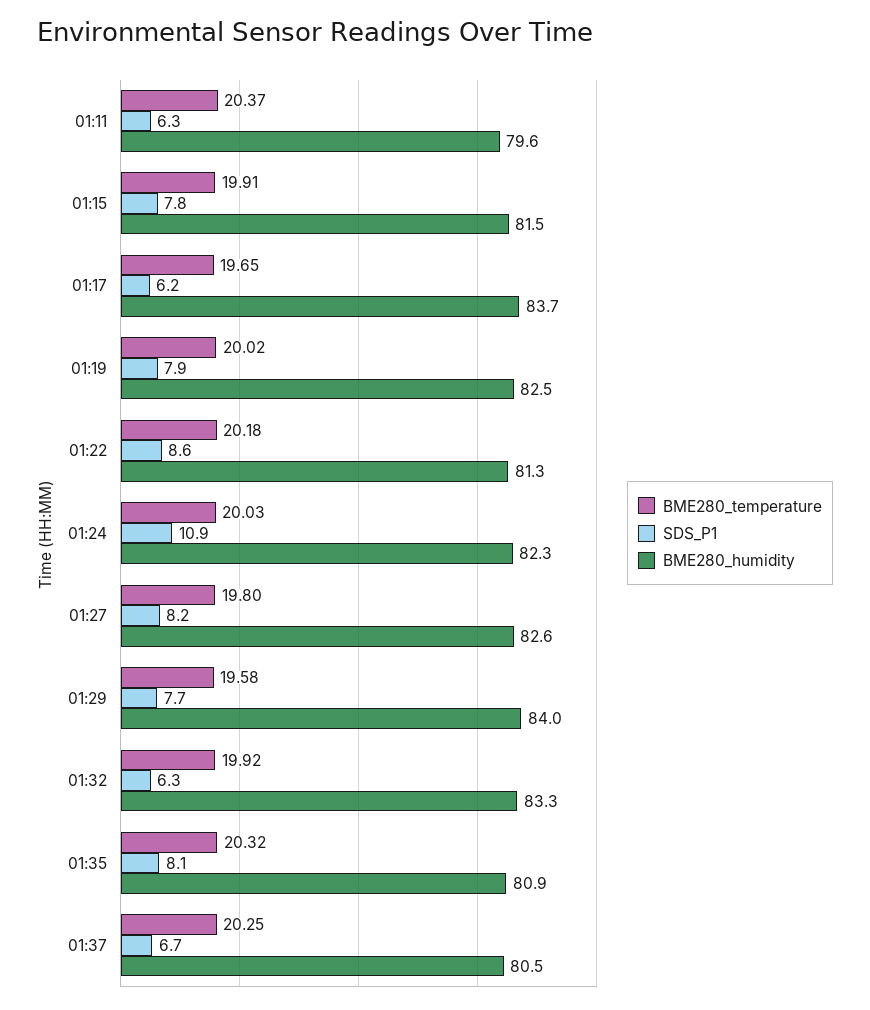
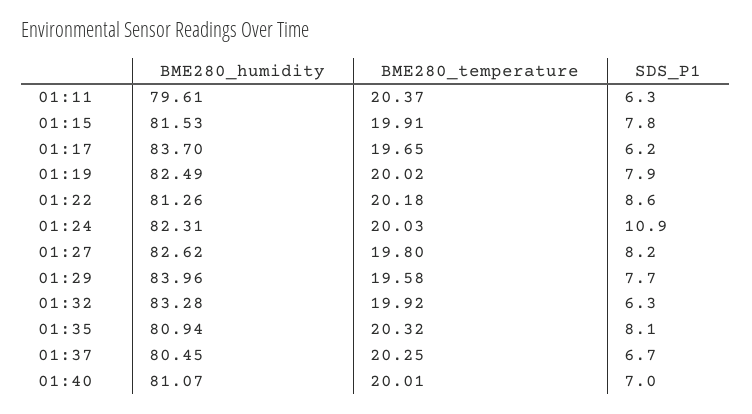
BME280_humidity, 01:40: none -> 81.07
BME280_temperature, 01:40: none -> 20.01
SDS_P1, 01:40: none -> 7

